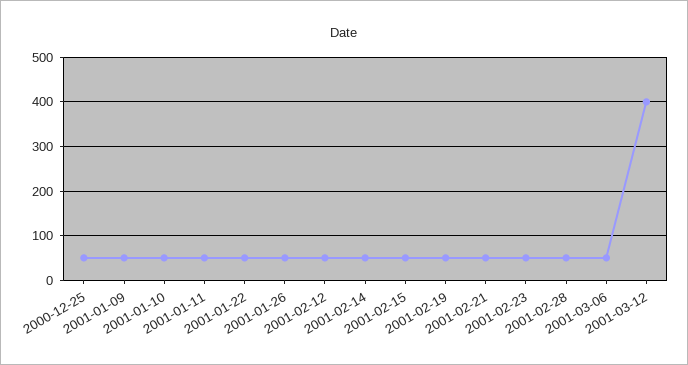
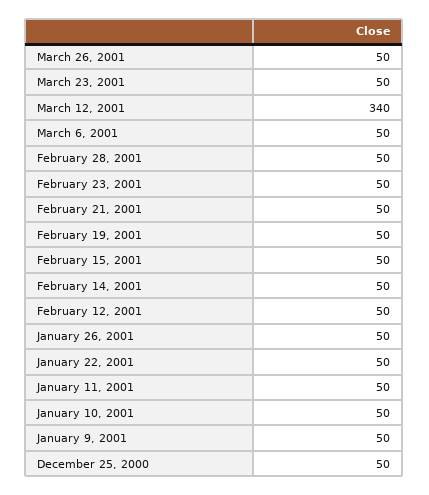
2001-03-12: 400 -> 340
March 26, 2001: none -> 50
March 23, 2001: none -> 50

